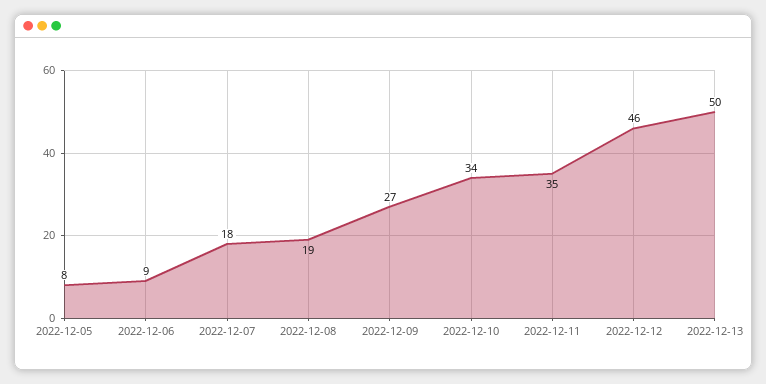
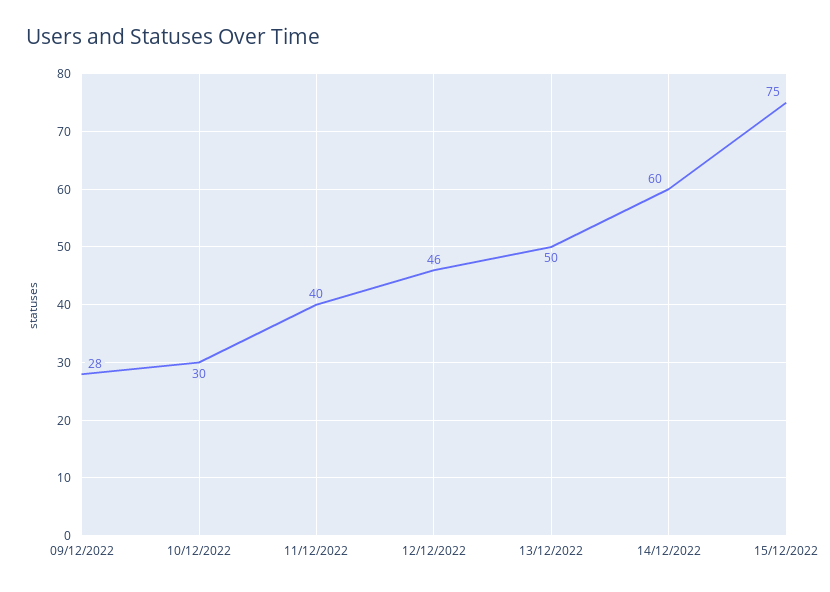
2022-12-05: 8 -> none
2022-12-06: 9 -> none
2022-12-07: 18 -> none
2022-12-08: 19 -> none
2022-12-09: 27 -> 28
2022-12-10: 34 -> 30
2022-12-11: 35 -> 40
14/12/2022: none -> 60
15/12/2022: none -> 75

